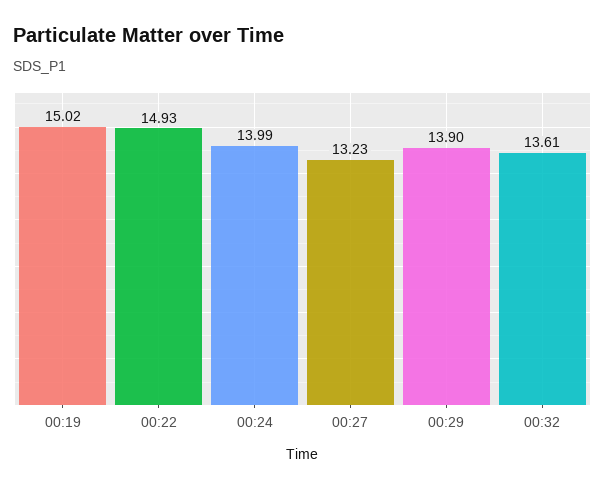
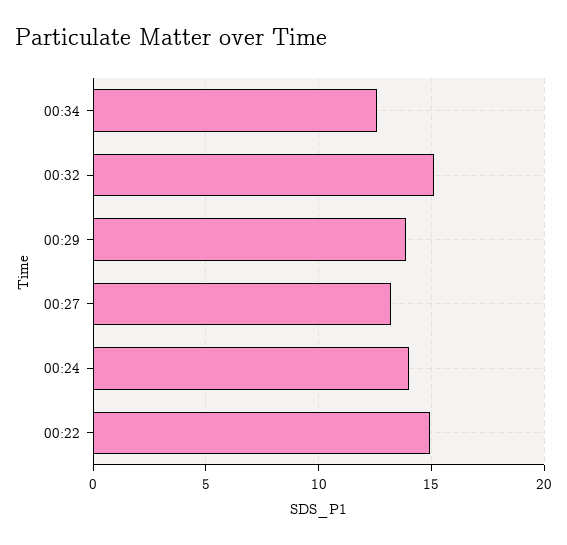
00:19: 15.02 -> none
00:32: 13.61 -> 15
00:34: none -> 12.5

